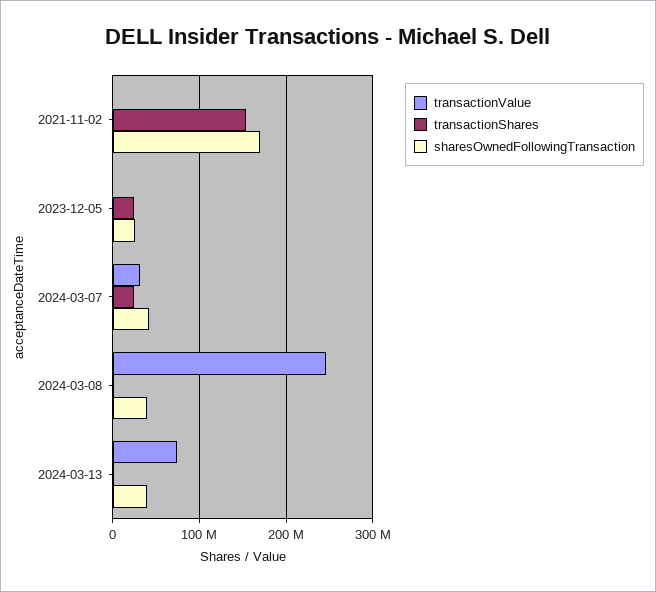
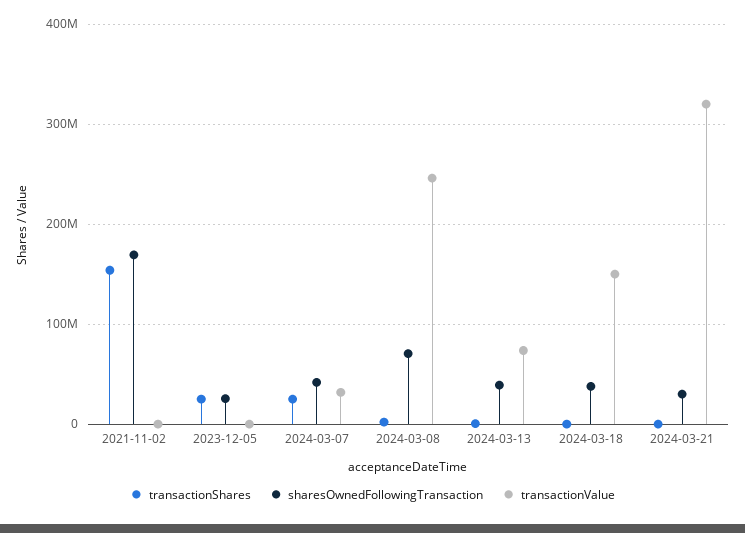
sharesOwnedFollowingTransaction, 2024-03-08: 40000000 -> 70000000
transactionShares, 2024-03-18: none -> 0
sharesOwnedFollowingTransaction, 2024-03-18: none -> 40000000
transactionValue, 2024-03-18: none -> 150000000
transactionShares, 2024-03-21: none -> 0
sharesOwnedFollowingTransaction, 2024-03-21: none -> 30000000
transactionValue, 2024-03-21: none -> 320000000

